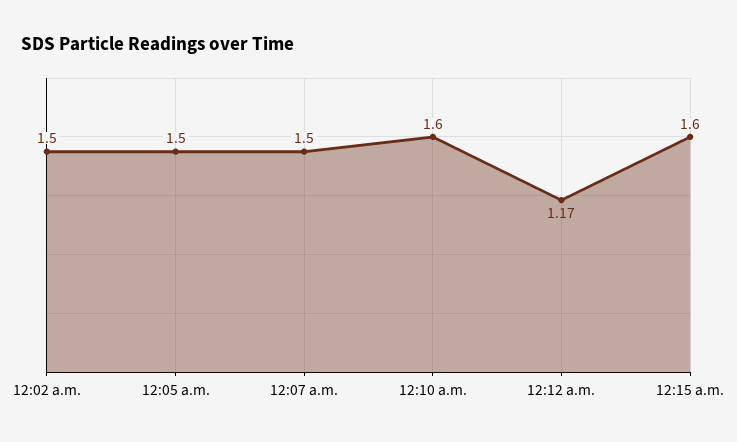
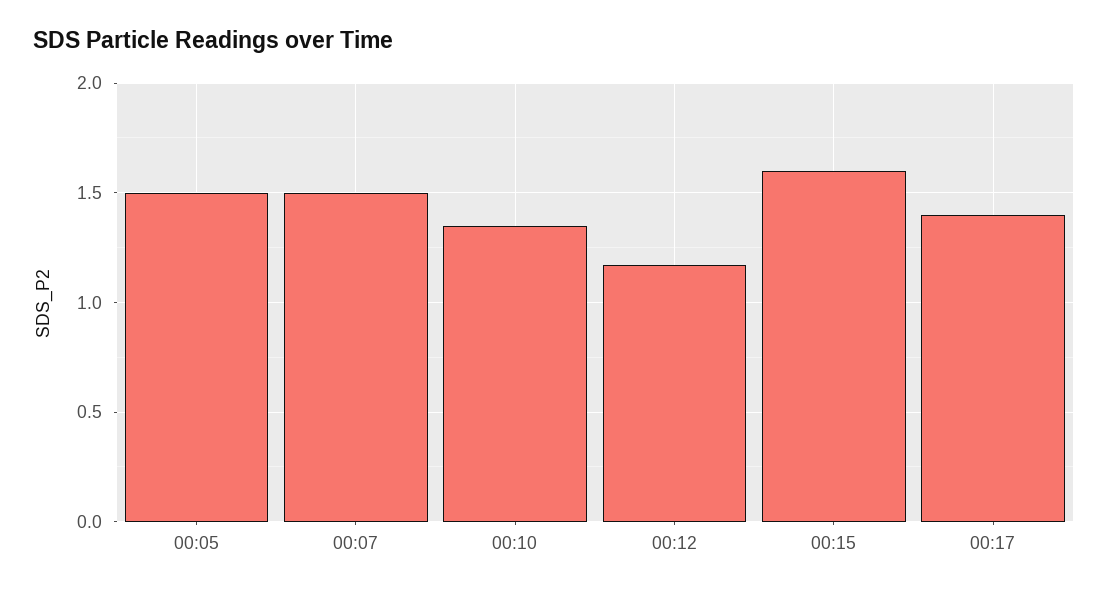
12:02 a.m.: 1.5 -> none
12:10 a.m.: 1.6 -> 1.35
00:17: none -> 1.4

